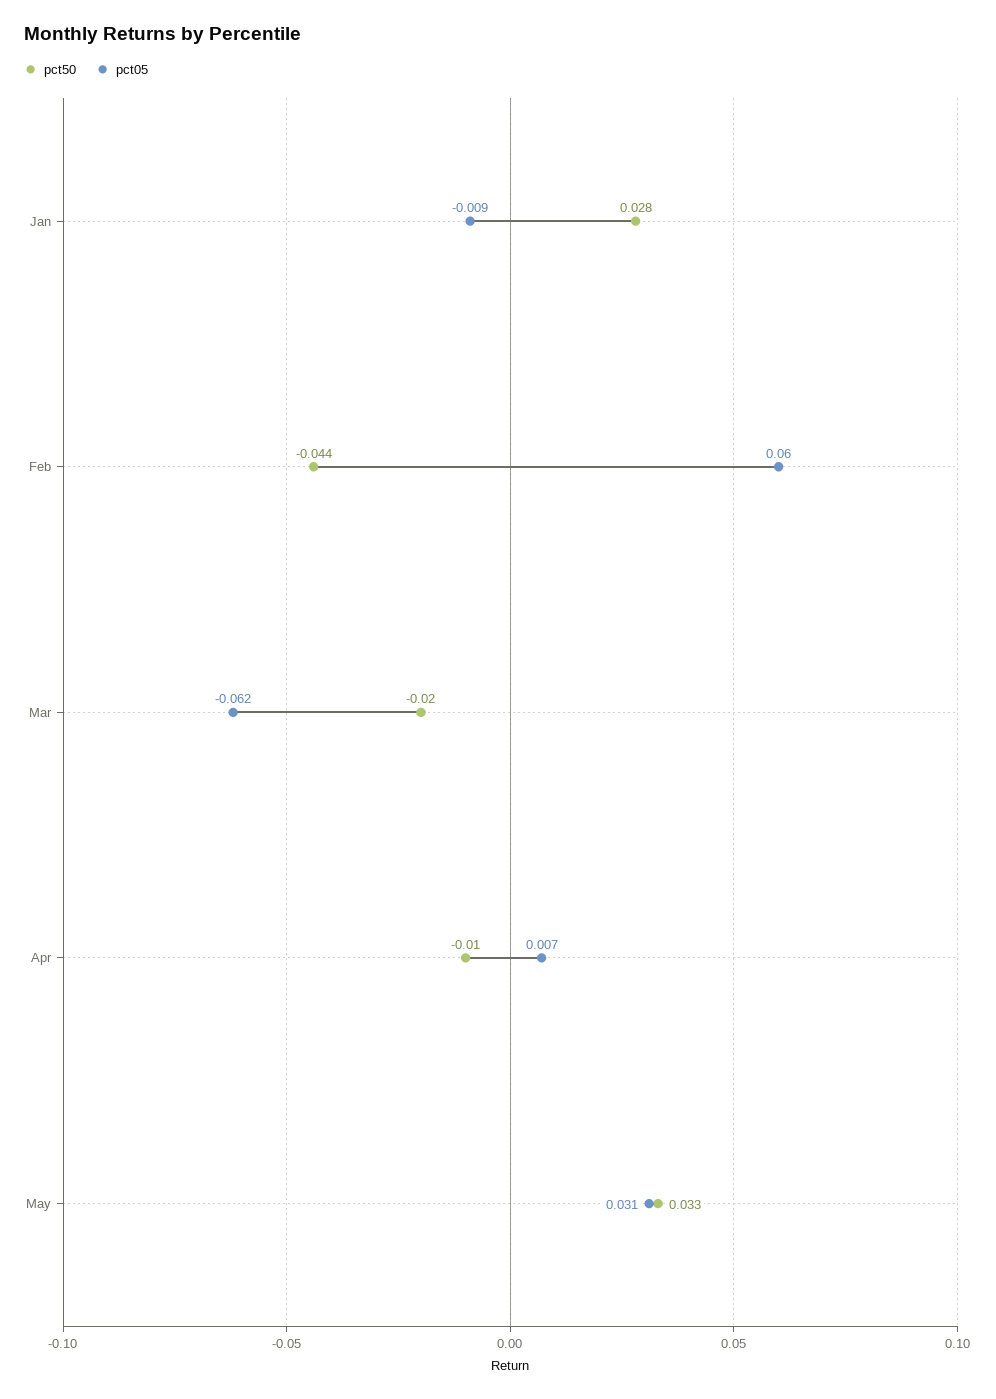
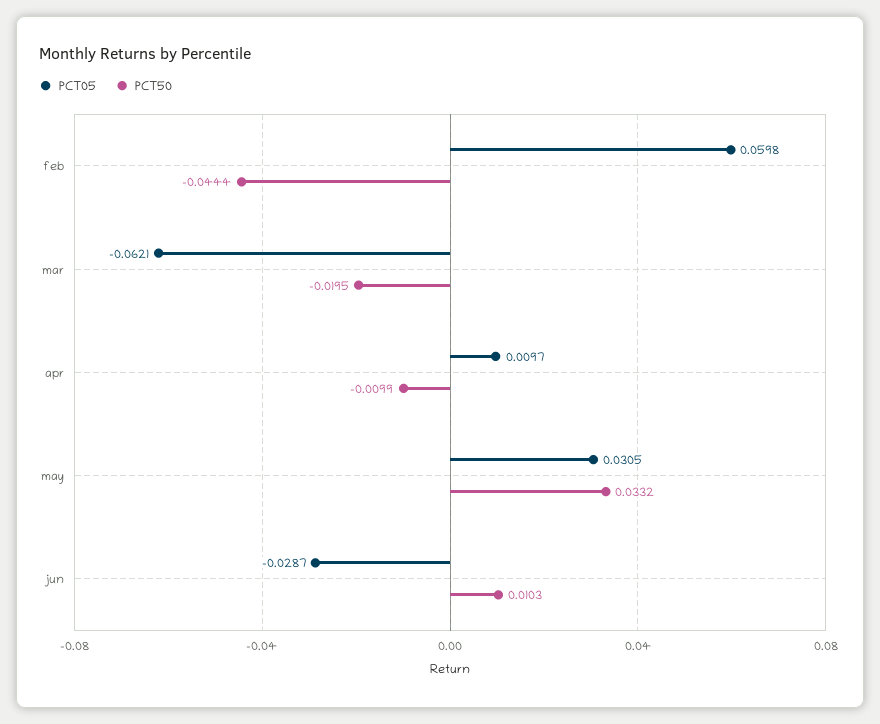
pct50, Jan: 0.028 -> none
pct05, Jan: -0.009 -> none
pct05, Apr: 0.007 -> 0.0097
pct05, jun: none -> -0.0287
pct50, jun: none -> 0.0103

